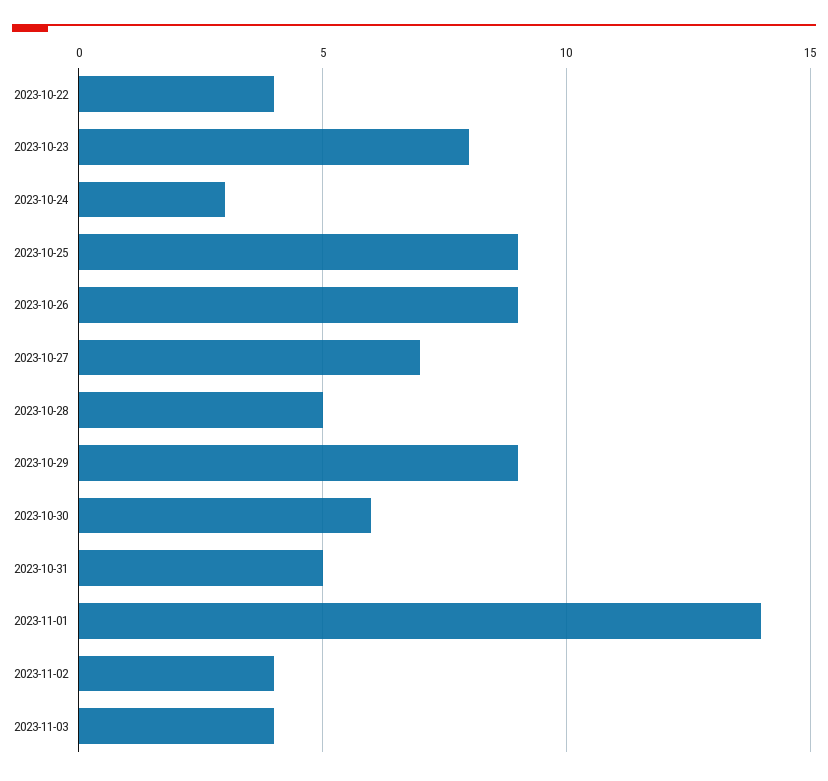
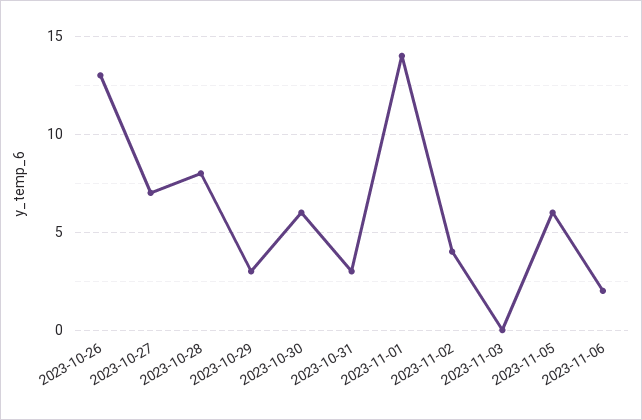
2023-10-22: 4 -> none
2023-10-23: 8 -> none
2023-10-24: 3 -> none
2023-10-25: 9 -> none
2023-10-26: 9 -> 13
2023-10-28: 5 -> 8
2023-10-29: 9 -> 3
2023-10-31: 5 -> 3
2023-11-03: 4 -> 0
2023-11-05: none -> 6
2023-11-06: none -> 2

